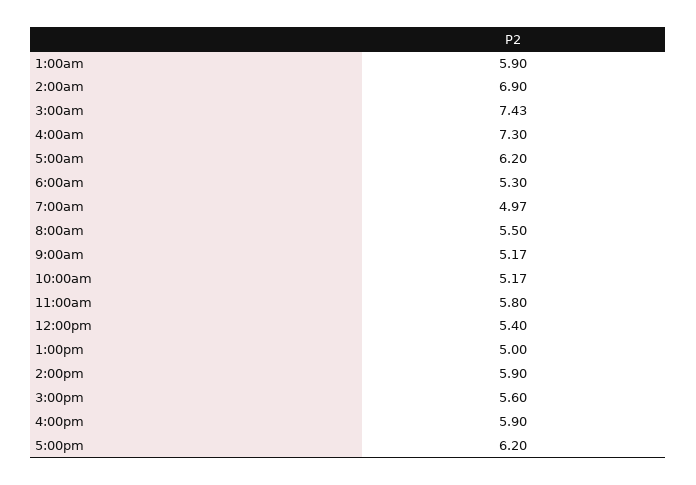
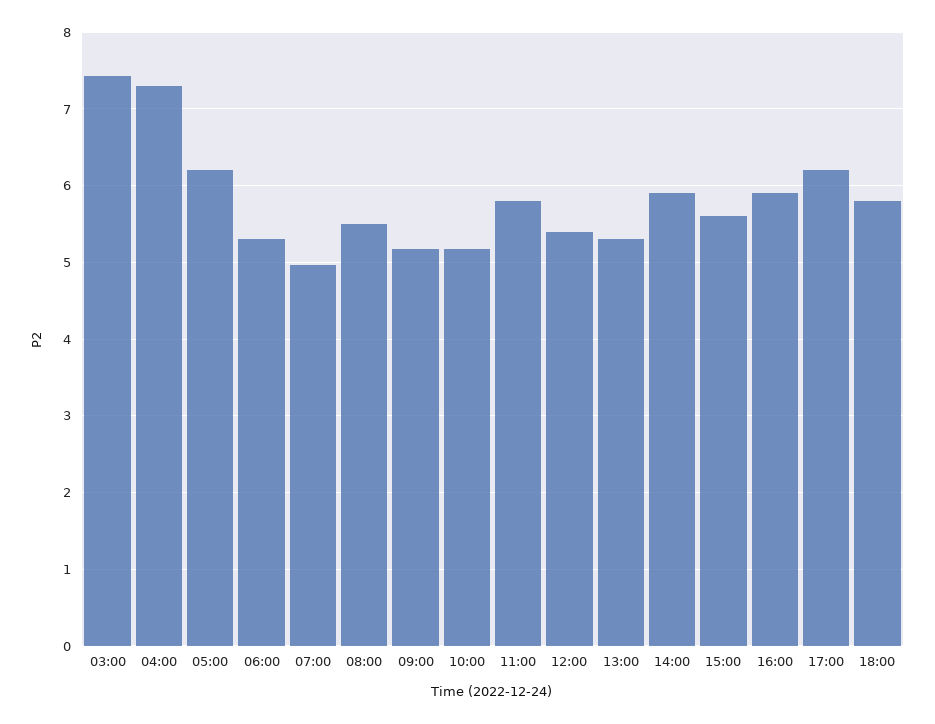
1:00am: 5.9 -> none
2:00am: 6.9 -> none
1:00pm: 5 -> 5.3
18:00: none -> 5.8

